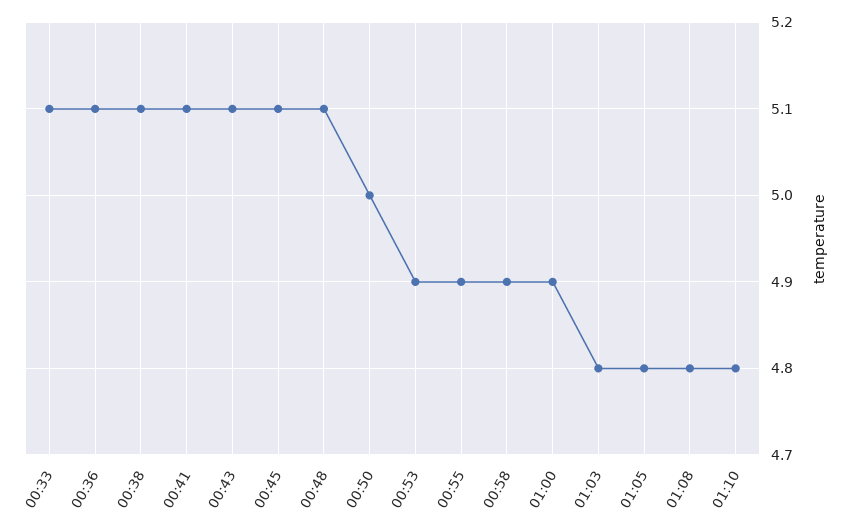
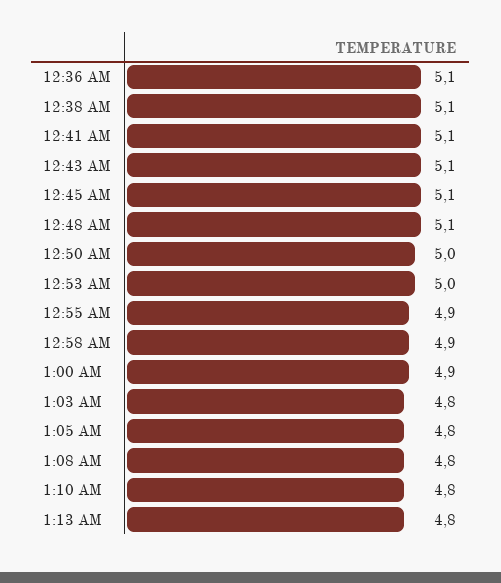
00:33: 5.1 -> none
00:53: 4.9 -> 5
1:13 AM: none -> 4.8

